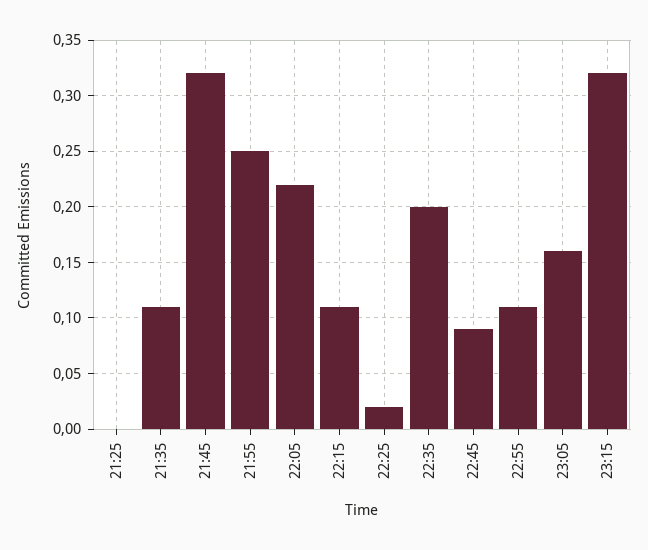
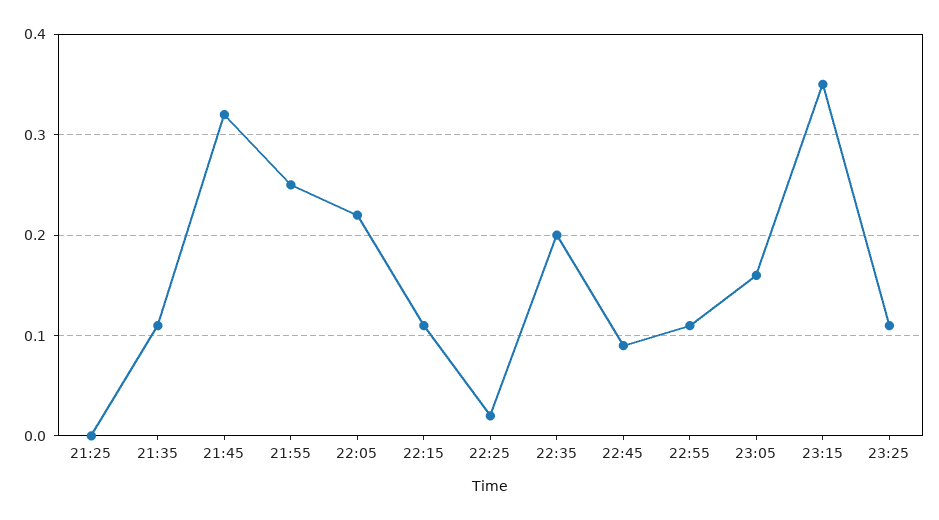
23:15: 0.32 -> 0.35
23:25: none -> 0.11

